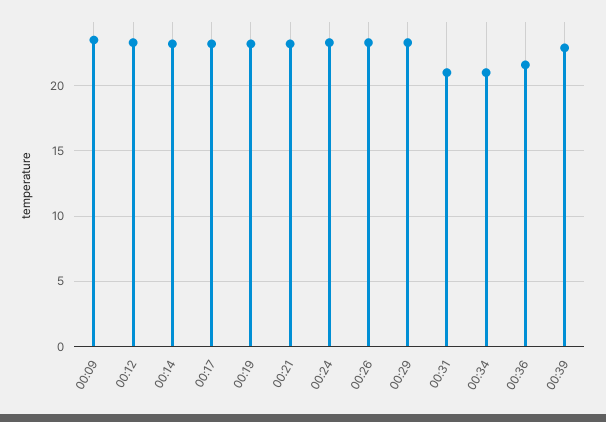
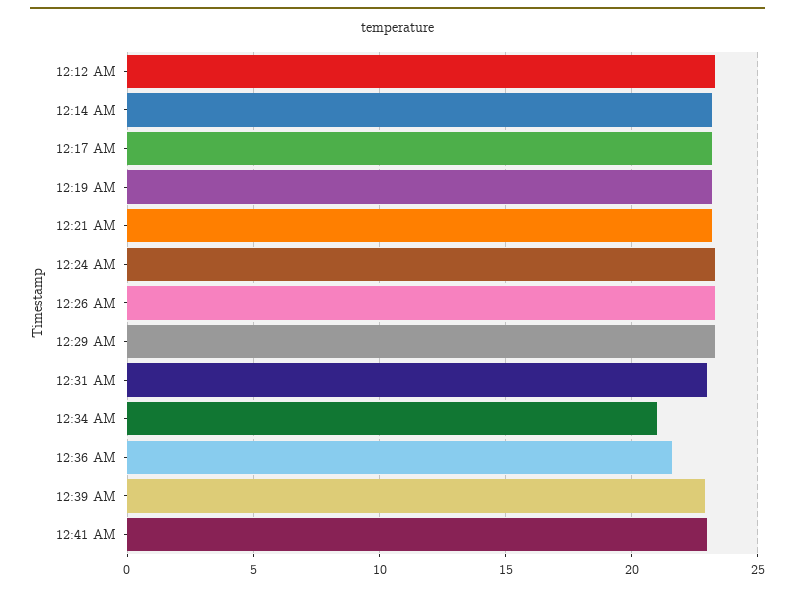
00:09: 23.5 -> none
00:31: 21 -> 23
12:41 AM: none -> 23

